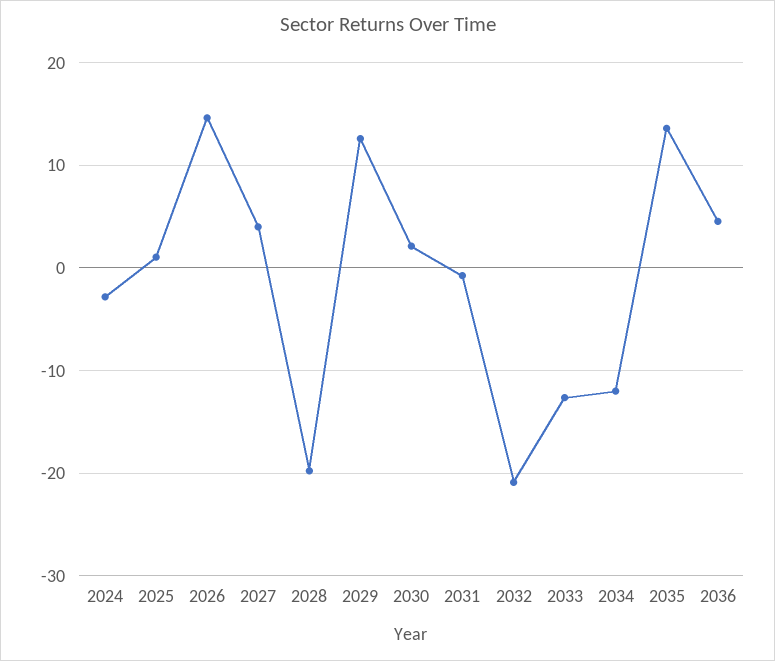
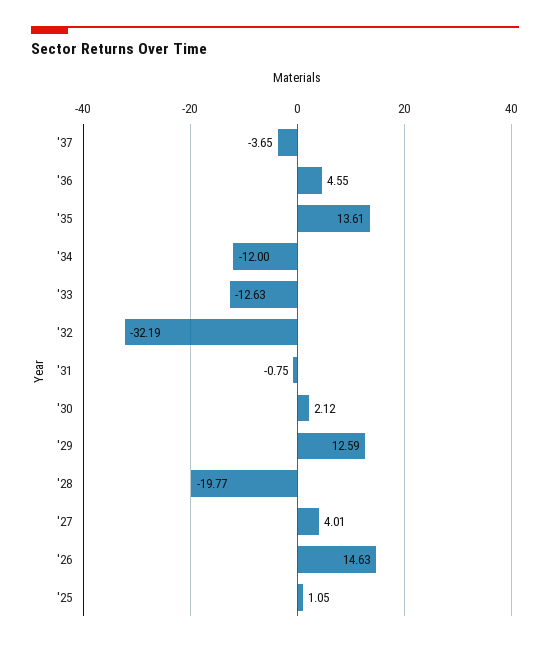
2024: -3 -> none
2032: -21 -> -32.19
'37: none -> -3.65

